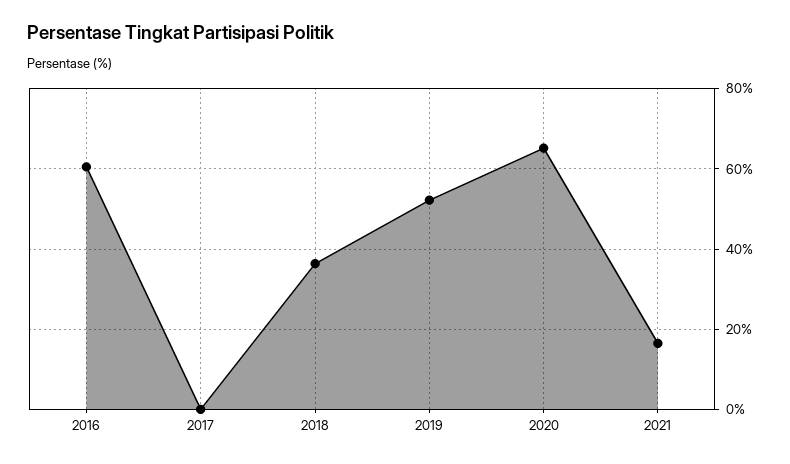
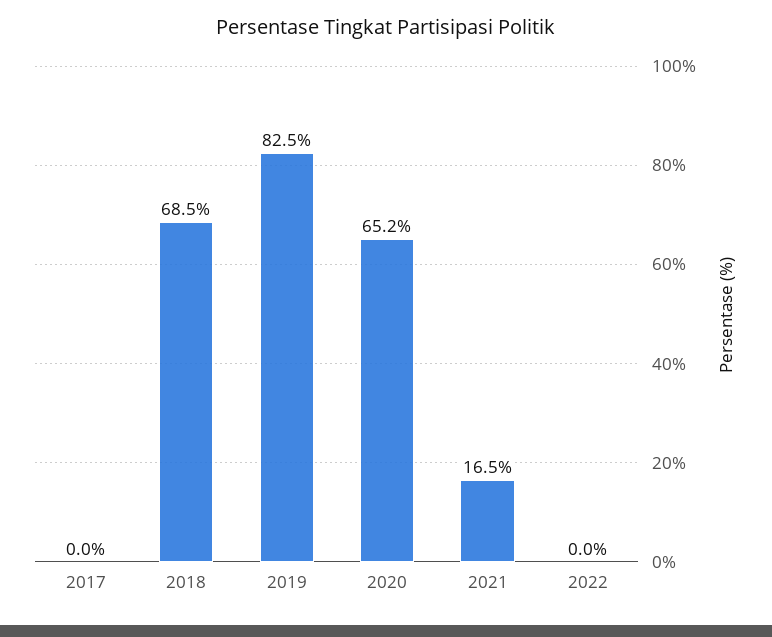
2016: 60 -> none
2018: 36 -> 68.5
2019: 52 -> 82.5
2022: none -> 0

